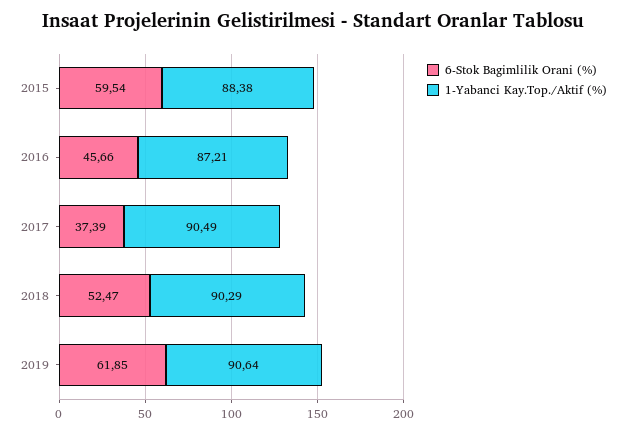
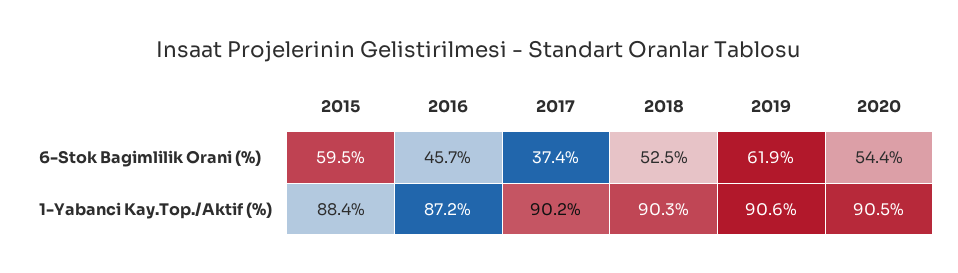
1-Yabanci Kay.Top./Aktif (%), 2017: 90.49 -> 90.2
6-Stok Bagimlilik Orani (%), 2020: none -> 54.4
1-Yabanci Kay.Top./Aktif (%), 2020: none -> 90.5

